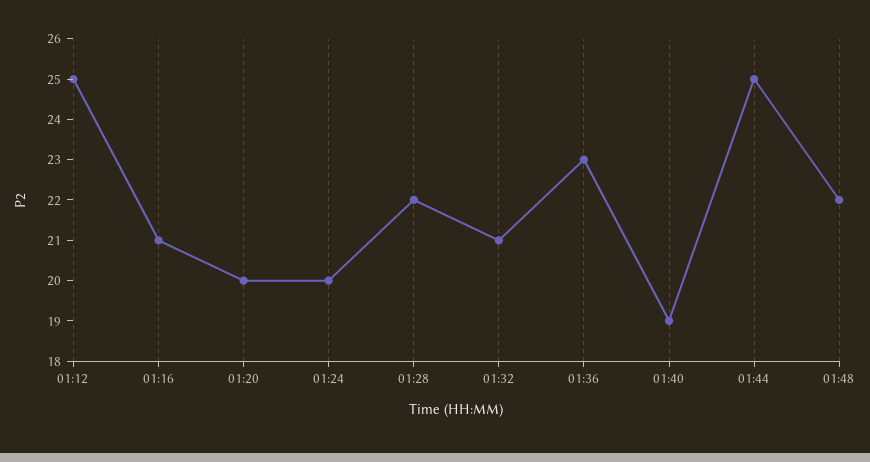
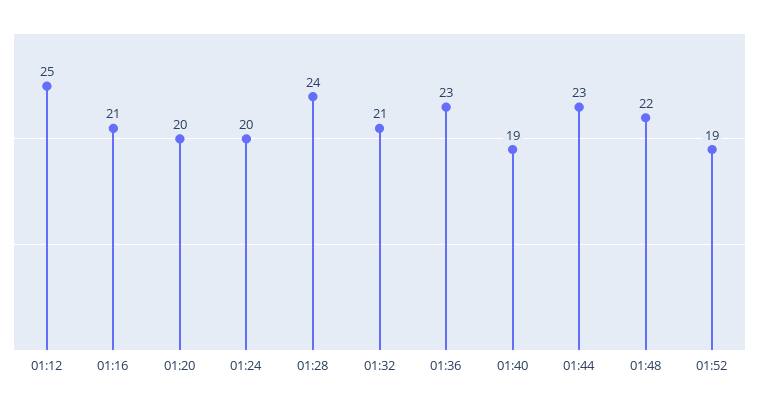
01:28: 22 -> 24
01:44: 25 -> 23
01:52: none -> 19

